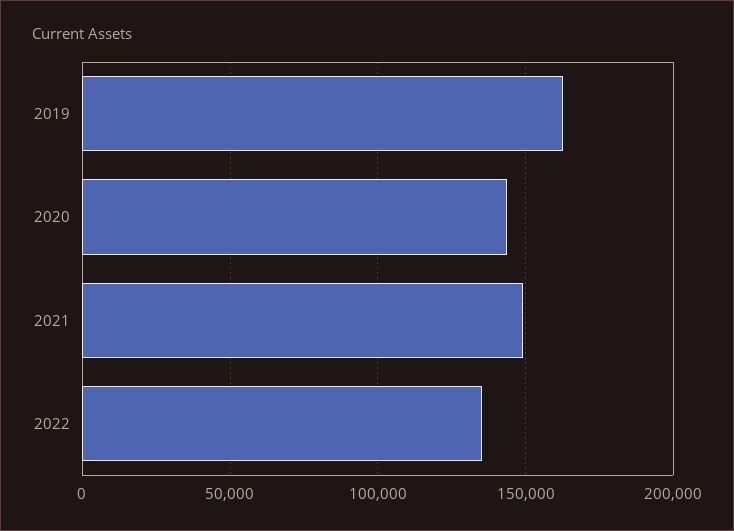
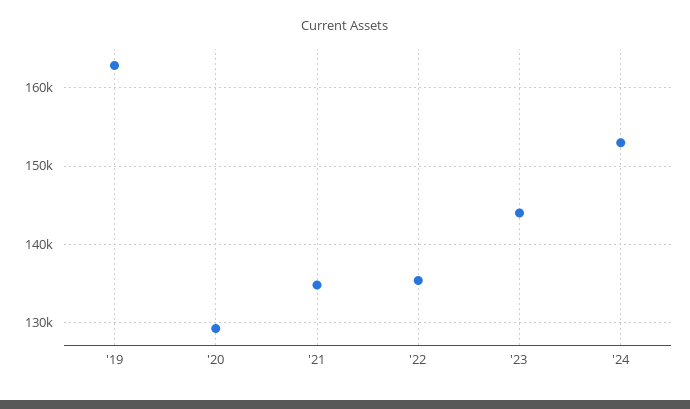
2020: 145000 -> 129000
2021: 150000 -> 135000
'23: none -> 144000
'24: none -> 153000

